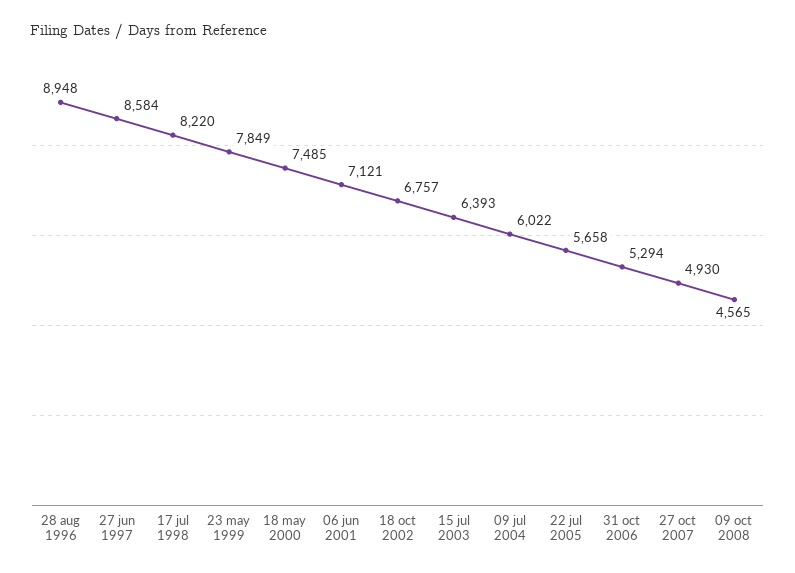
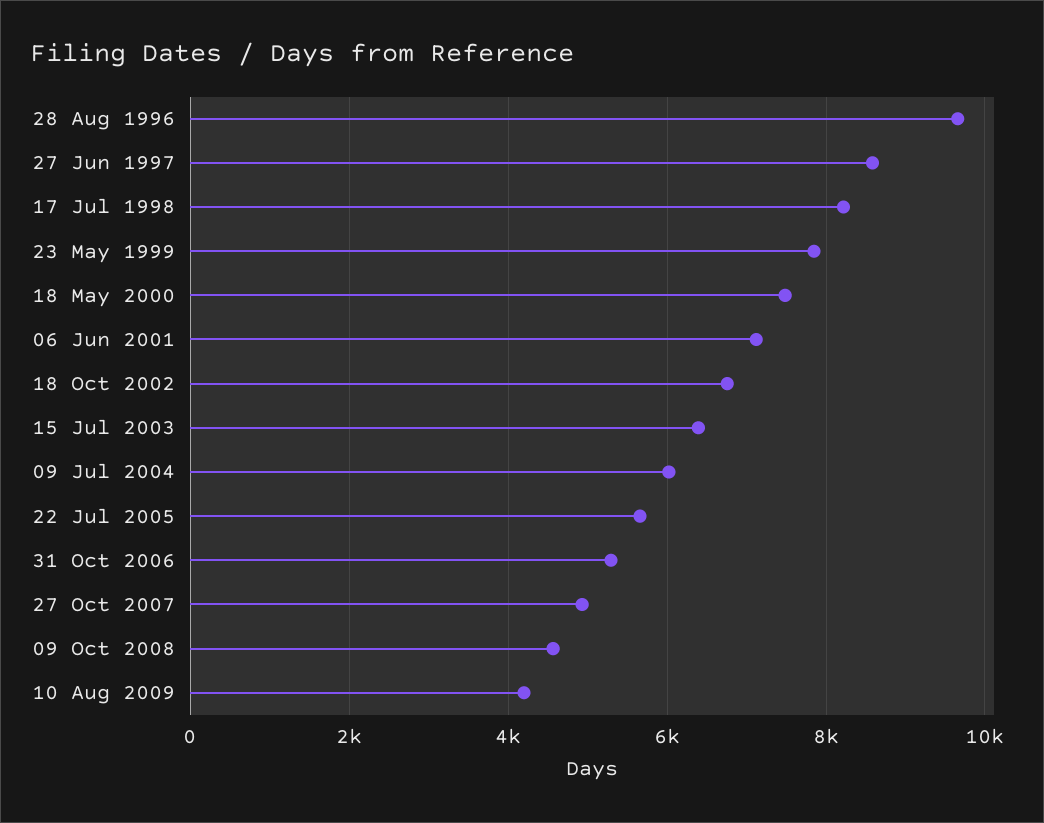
28 aug 1996: 8948 -> 9600
10 Aug 2009: none -> 4200

